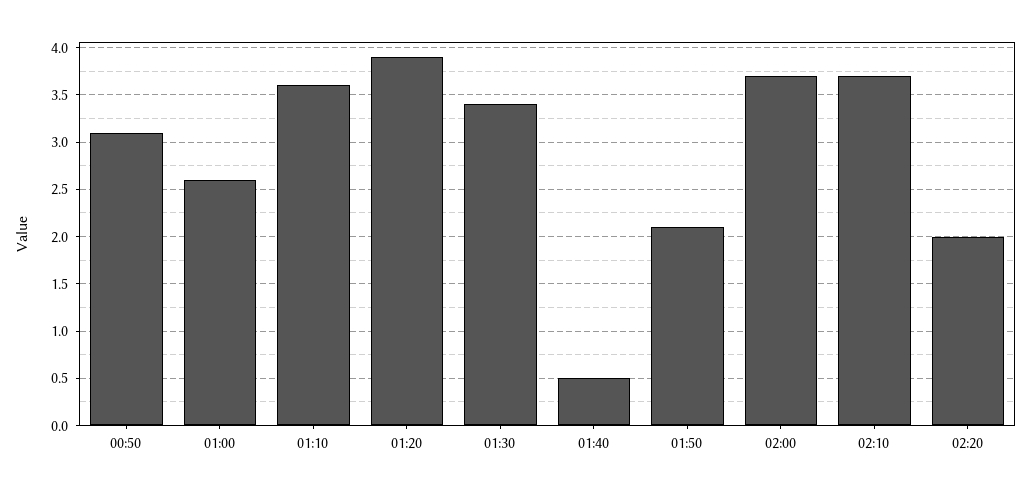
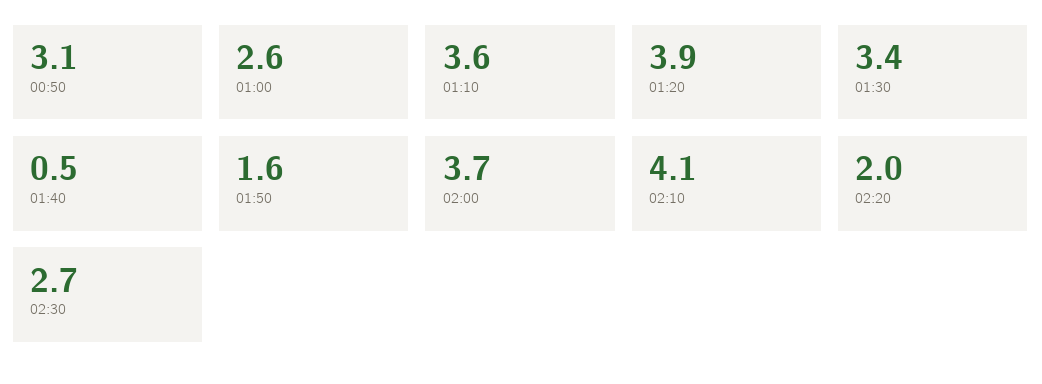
01:50: 2.1 -> 1.6
02:10: 3.7 -> 4.1
02:30: none -> 2.7

